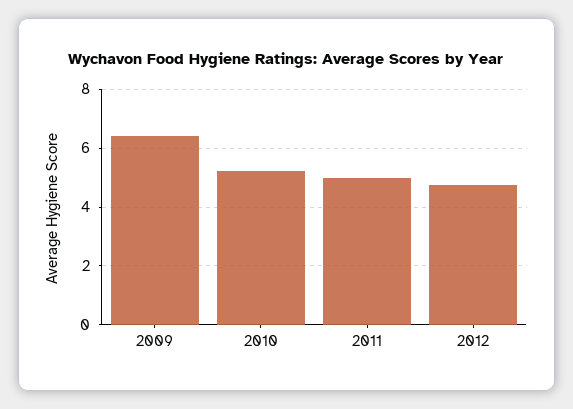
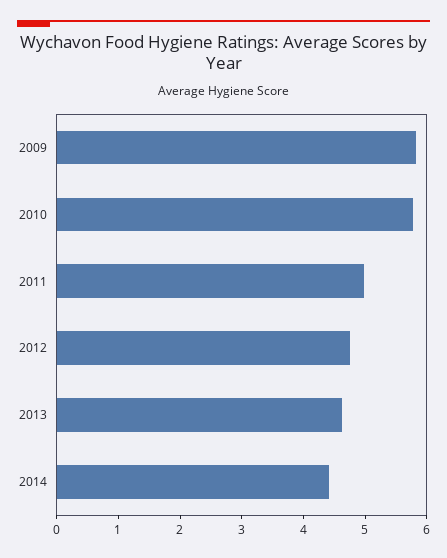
2009: 6.5 -> 5.8
2010: 5.25 -> 5.8
2013: none -> 4.6
2014: none -> 4.4

